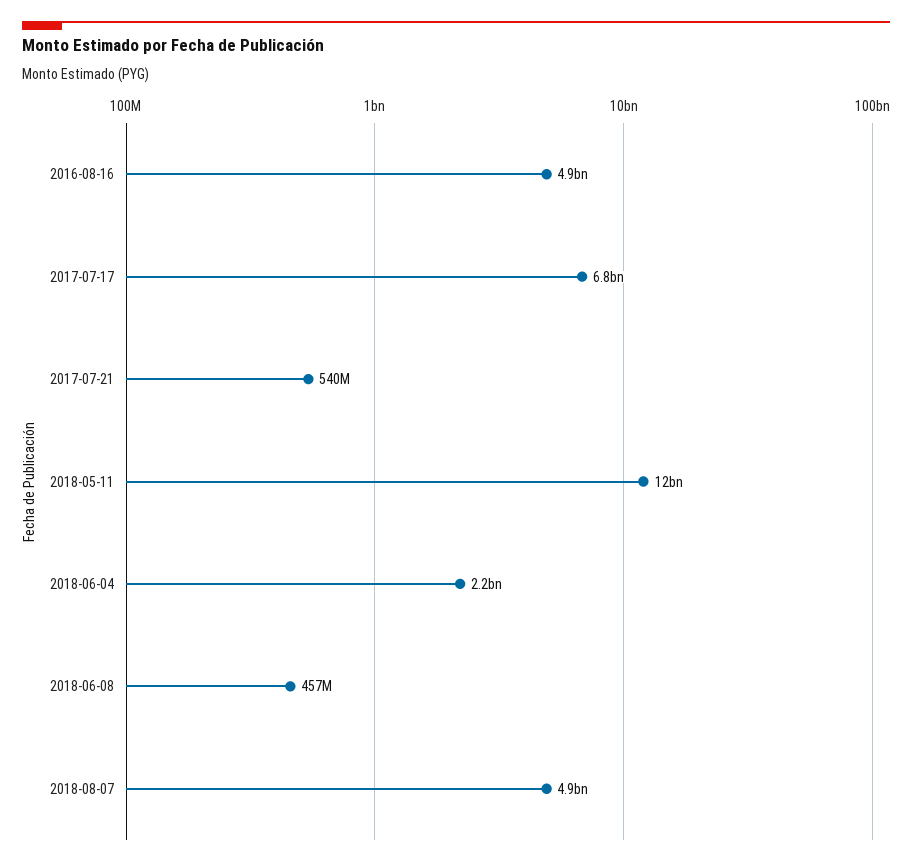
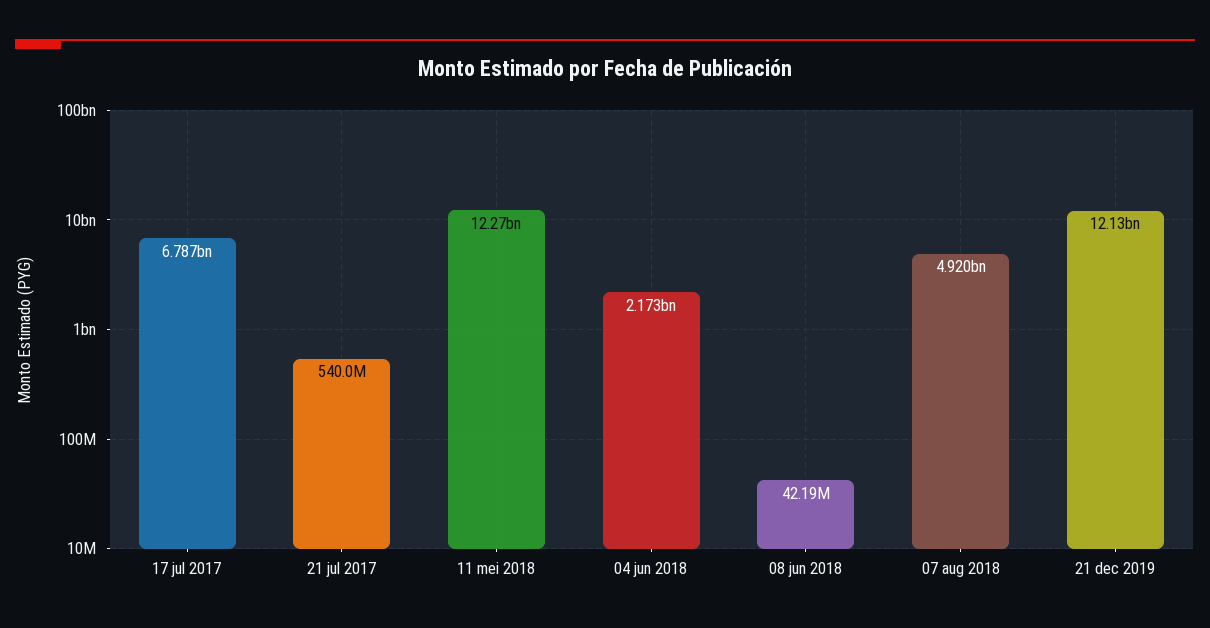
2016-08-16: 4900000000 -> none
2018-06-08: 457000000 -> 42190000
21 dec 2019: none -> 12130000000

